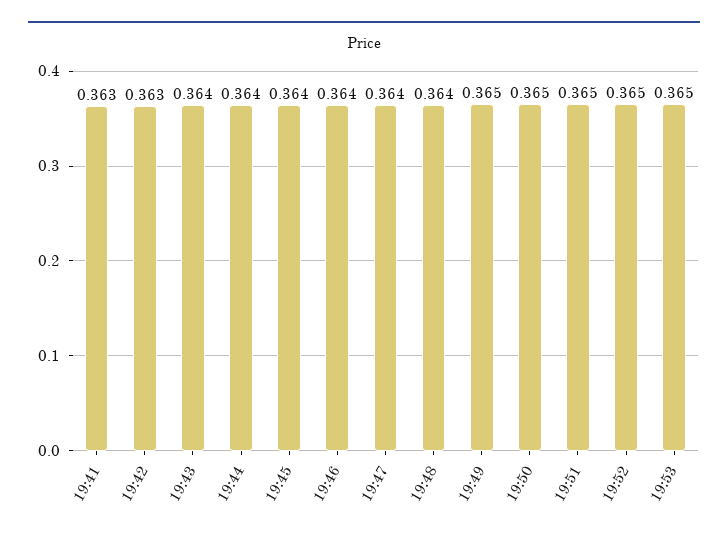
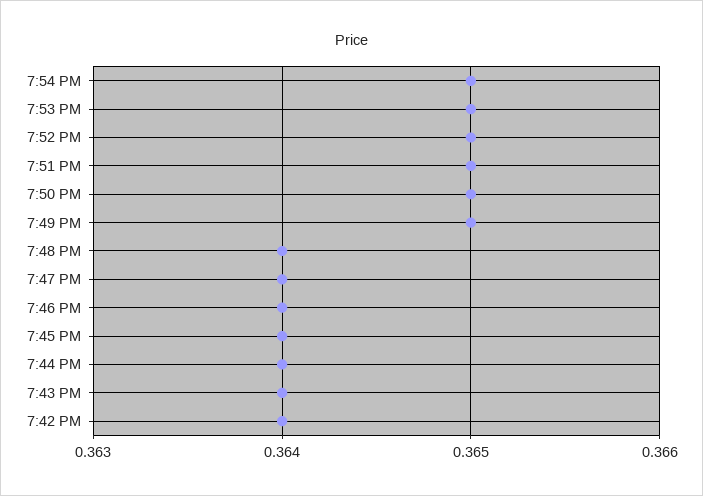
19:41: 0.363 -> none
19:42: 0.363 -> 0.364
7:54 PM: none -> 0.365

